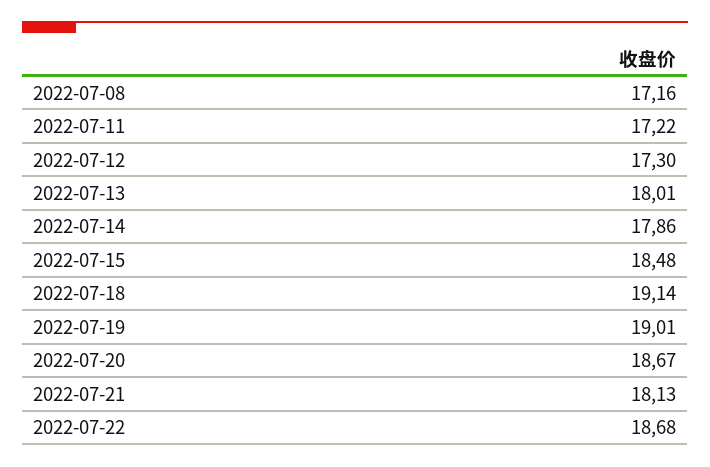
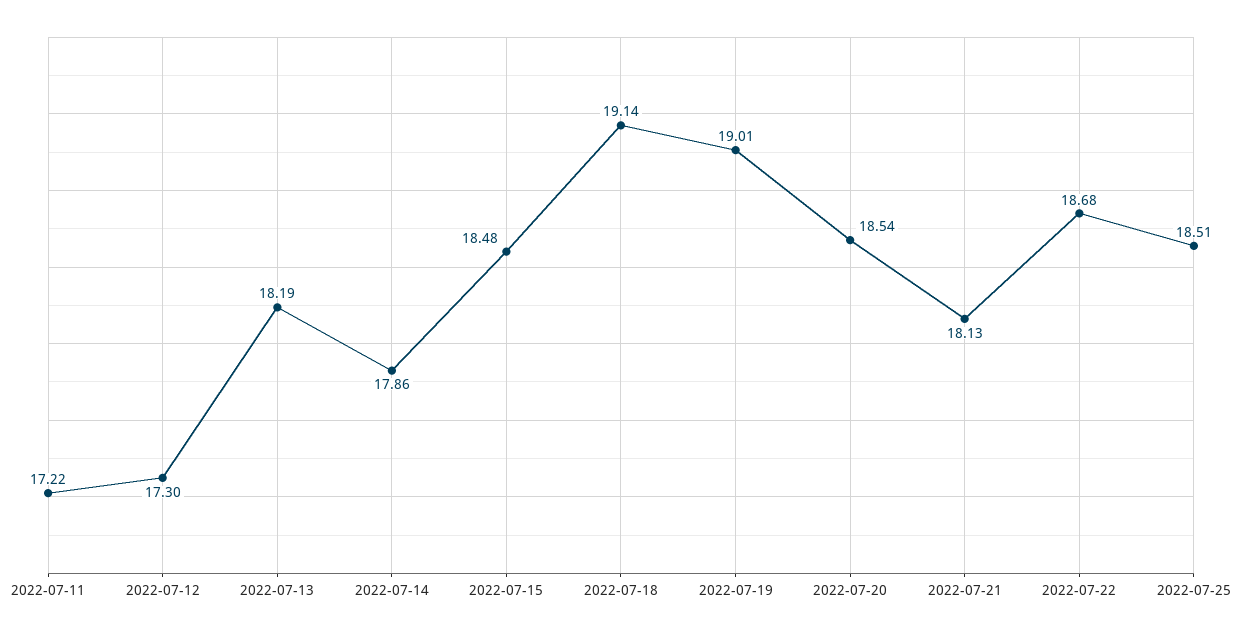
2022-07-08: 17.16 -> none
2022-07-13: 18.01 -> 18.19
2022-07-20: 18.67 -> 18.54
2022-07-25: none -> 18.51

